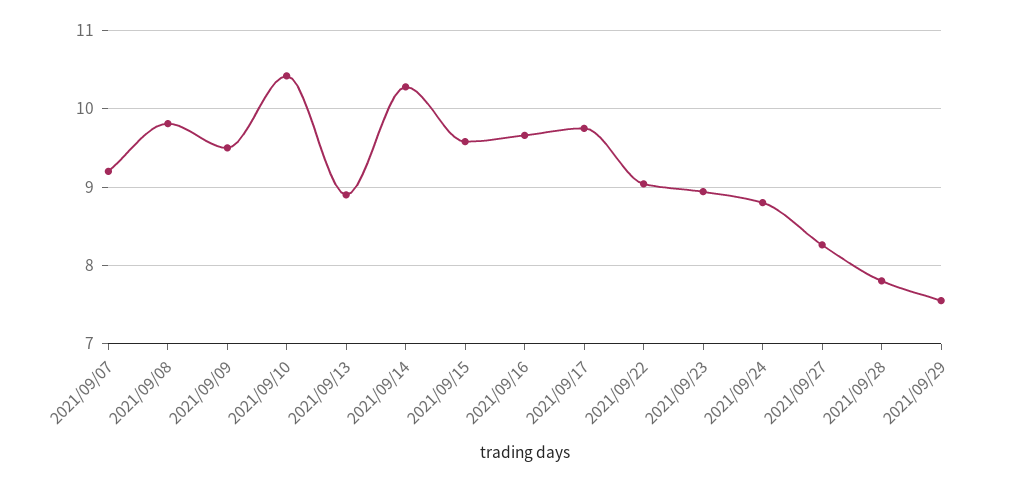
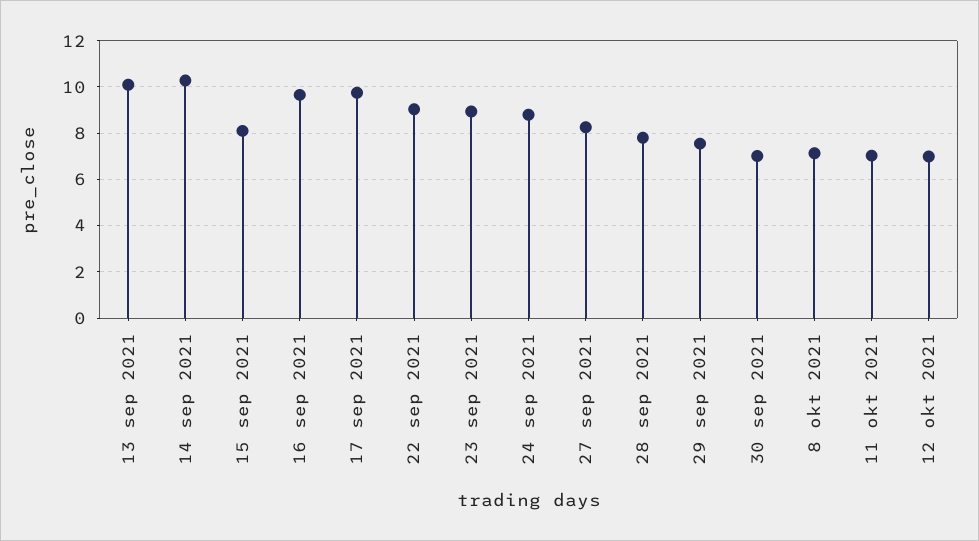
2021/09/07: 9.2 -> none
2021/09/08: 9.8 -> none
2021/09/09: 9.5 -> none
2021/09/10: 10.4 -> none
2021/09/13: 8.9 -> 10
2021/09/15: 9.6 -> 8
30 sep 2021: none -> 7
8 okt 2021: none -> 7
11 okt 2021: none -> 7
12 okt 2021: none -> 7

